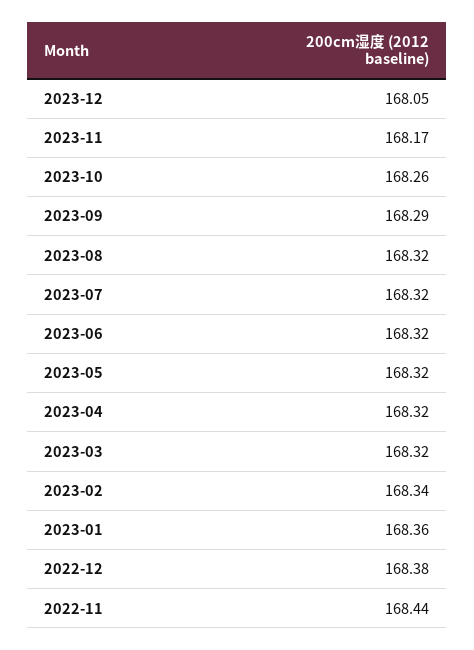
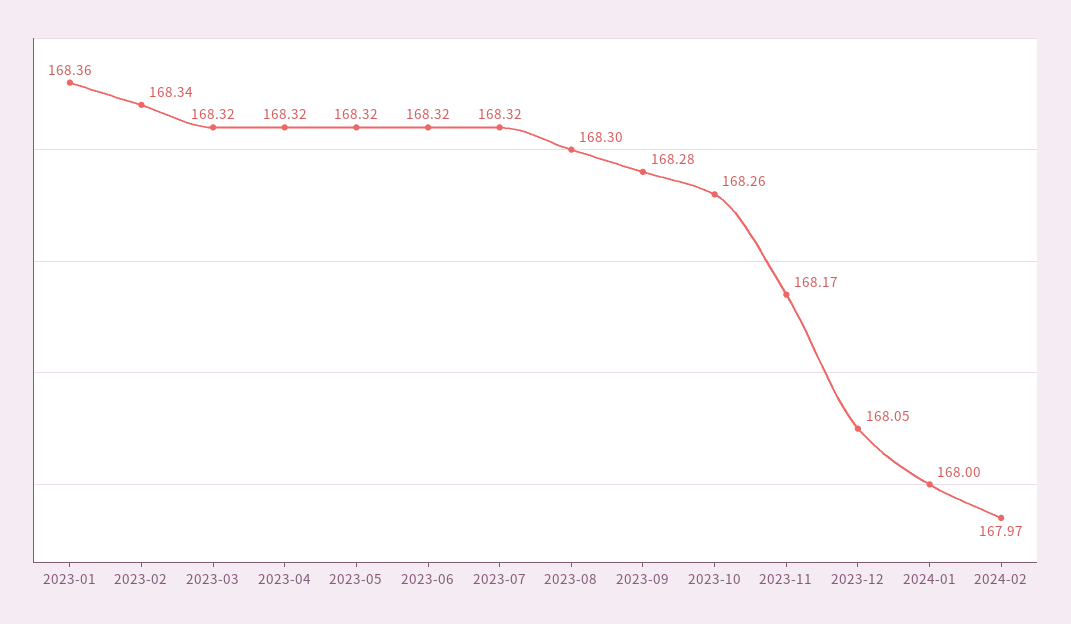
2023-09: 168.29 -> 168.28
2023-08: 168.32 -> 168.3
2022-12: 168.38 -> none
2022-11: 168.44 -> none
2024-01: none -> 168
2024-02: none -> 167.97

